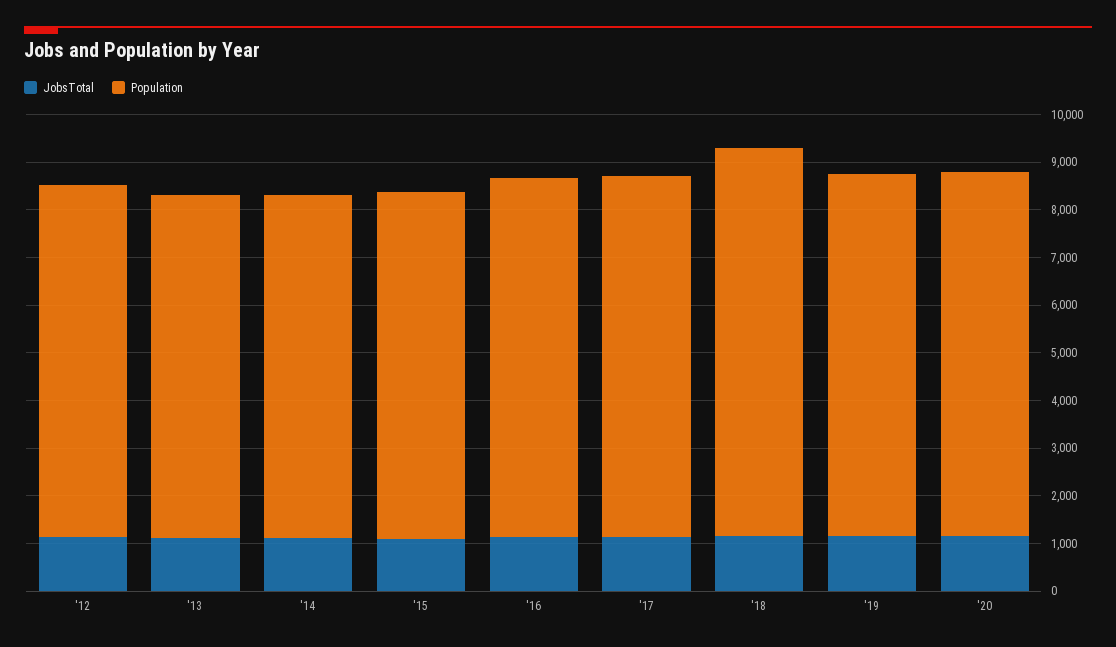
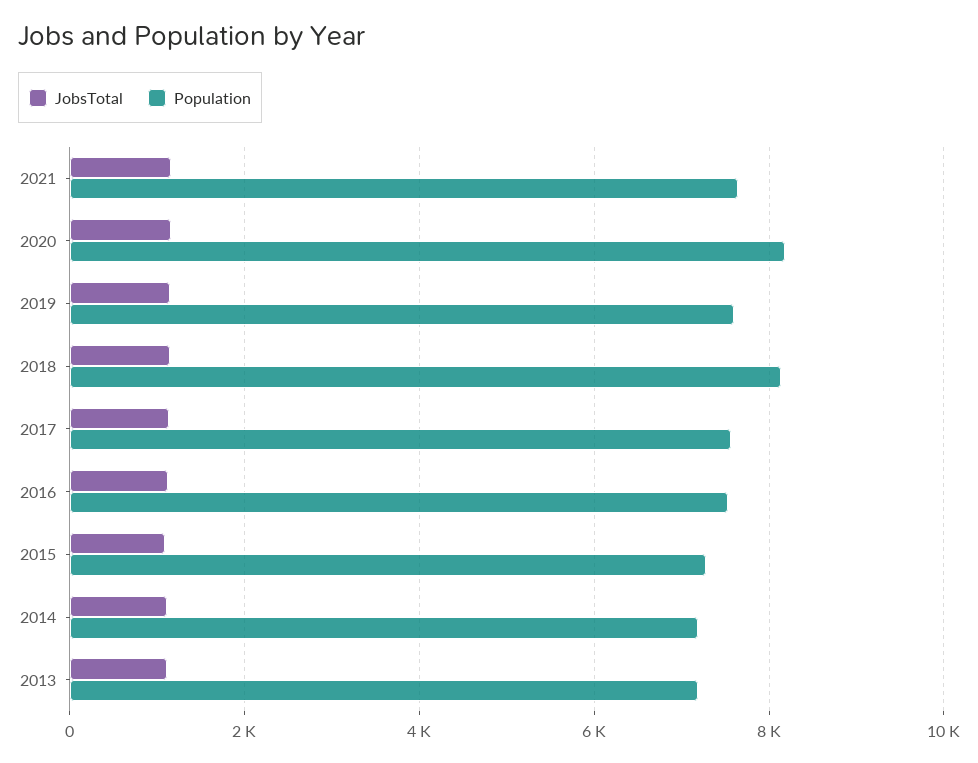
JobsTotal, '12: 1200 -> none
Population, '12: 7400 -> none
Population, '20: 7600 -> 8200
JobsTotal, 2021: none -> 1200
Population, 2021: none -> 7600

